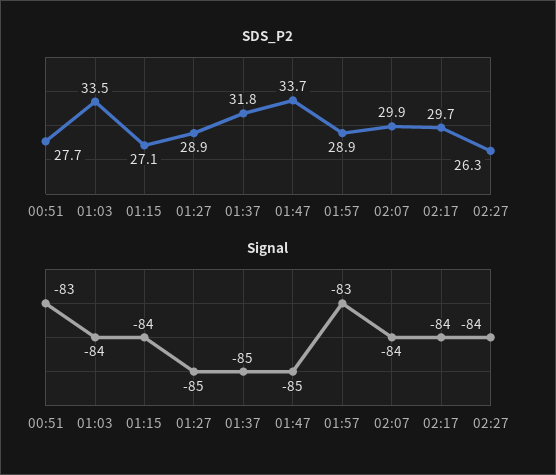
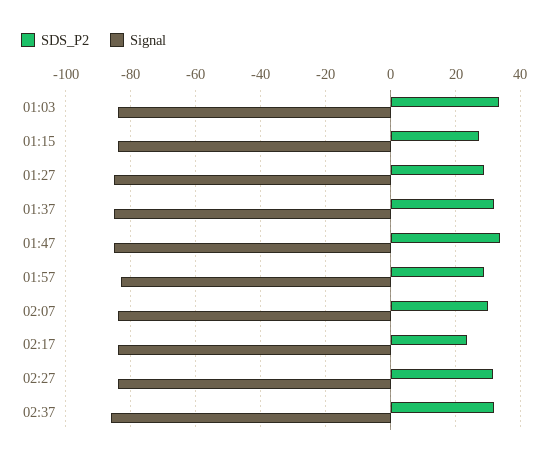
SDS_P2, 00:51: 27.7 -> none
SDS_P2, 02:17: 29.7 -> 24
SDS_P2, 02:27: 26.3 -> 32
Signal, 00:51: -83 -> none
SDS_P2, 02:37: none -> 32
Signal, 02:37: none -> -86

